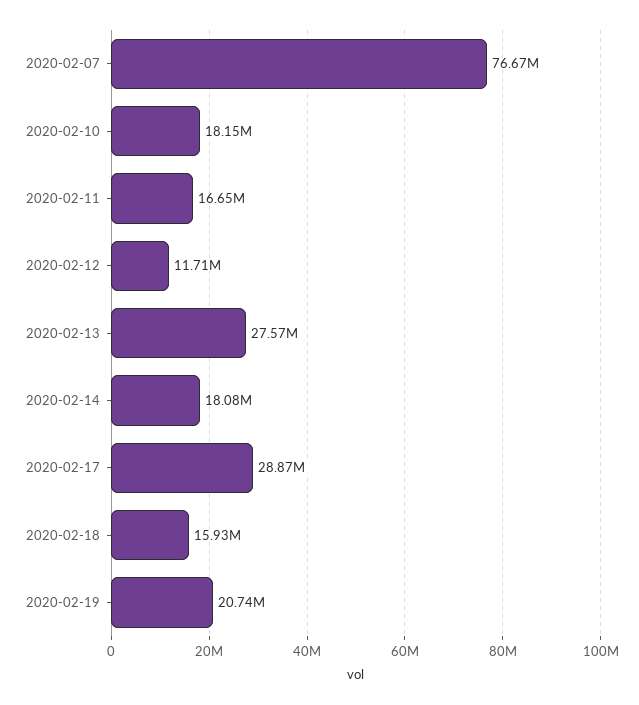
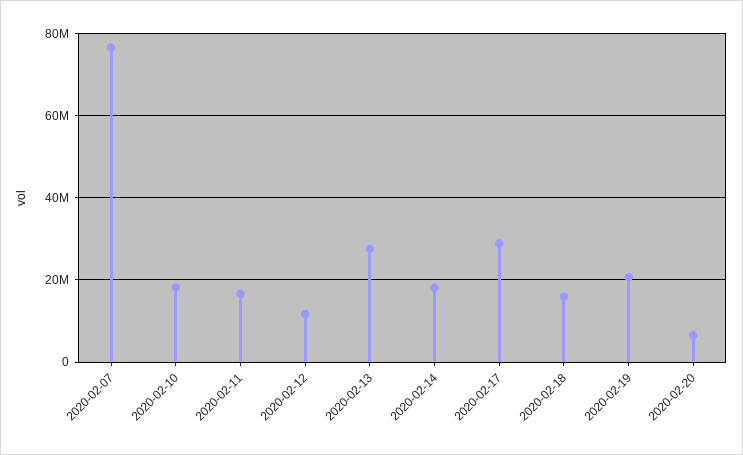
2020-02-20: none -> 6000000

